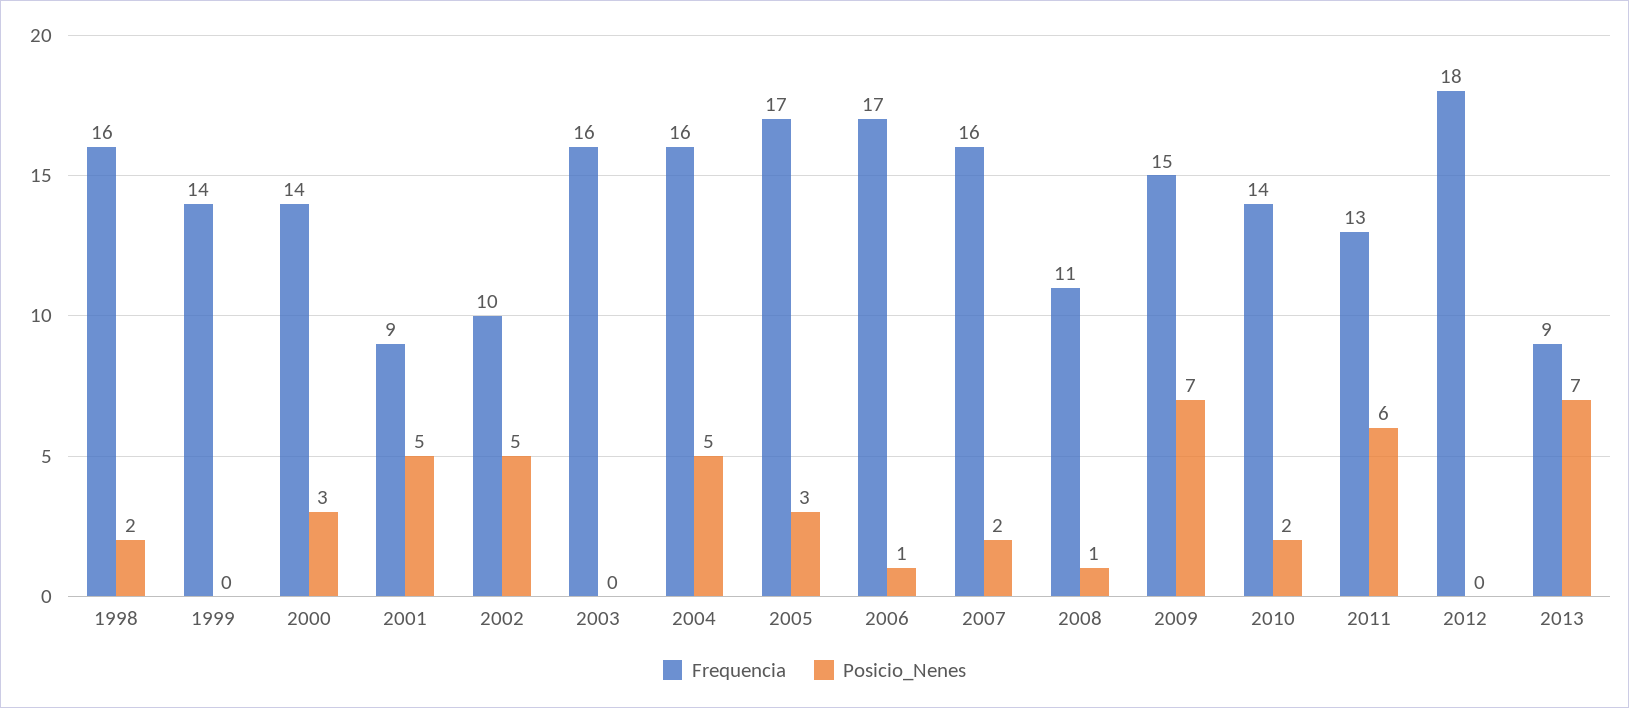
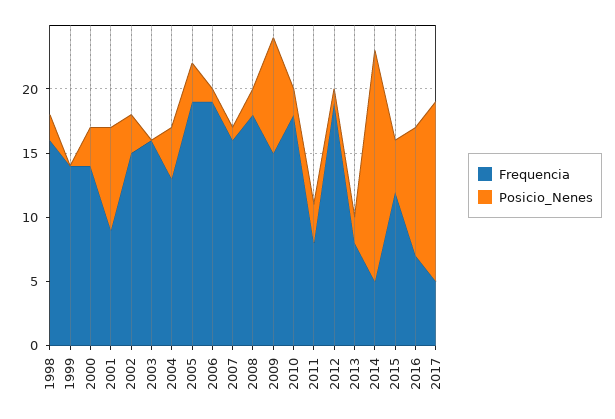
Posicio_Nenes, 2001: 5 -> 8
Frequencia, 2002: 10 -> 15
Posicio_Nenes, 2002: 5 -> 3
Frequencia, 2004: 16 -> 13
Posicio_Nenes, 2004: 5 -> 4
Frequencia, 2005: 17 -> 19
Frequencia, 2006: 17 -> 19
Posicio_Nenes, 2007: 2 -> 1
Frequencia, 2008: 11 -> 18
Posicio_Nenes, 2008: 1 -> 2
Posicio_Nenes, 2009: 7 -> 9
Frequencia, 2010: 14 -> 18
Frequencia, 2011: 13 -> 8
Posicio_Nenes, 2011: 6 -> 3
Frequencia, 2012: 18 -> 19
Posicio_Nenes, 2012: 0 -> 1
Frequencia, 2013: 9 -> 8
Posicio_Nenes, 2013: 7 -> 2
Frequencia, 2014: none -> 5
Posicio_Nenes, 2014: none -> 18
Frequencia, 2015: none -> 12
Posicio_Nenes, 2015: none -> 4
Frequencia, 2016: none -> 7
Posicio_Nenes, 2016: none -> 10
Frequencia, 2017: none -> 5
Posicio_Nenes, 2017: none -> 14

